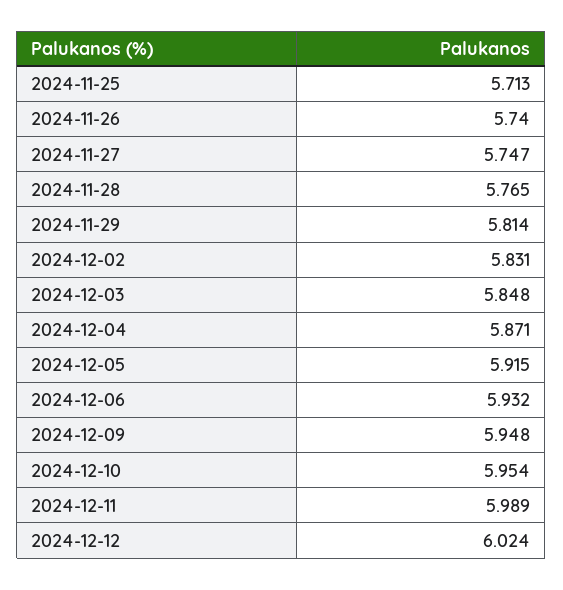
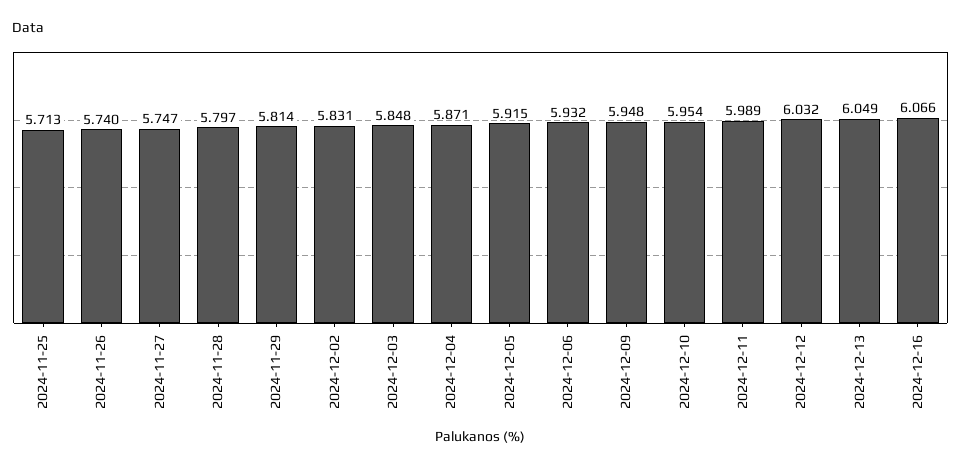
2024-11-28: 5.765 -> 5.797
2024-12-12: 6.024 -> 6.032
2024-12-13: none -> 6.049
2024-12-16: none -> 6.066

